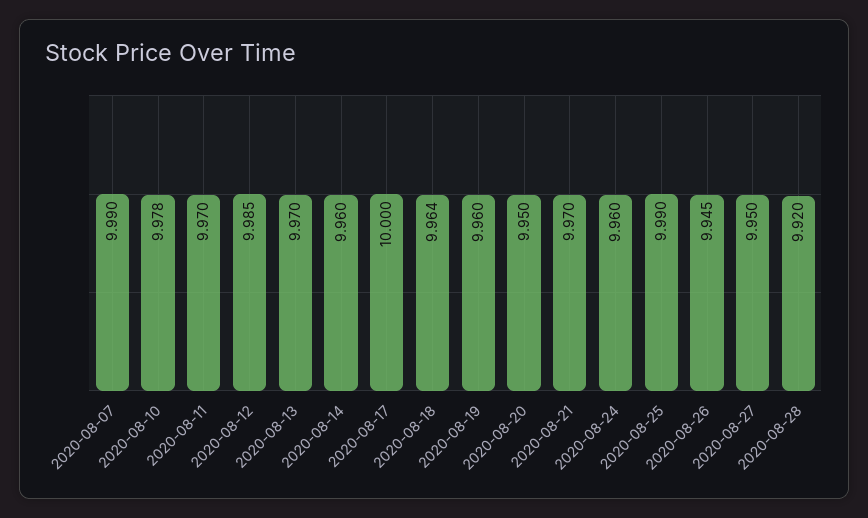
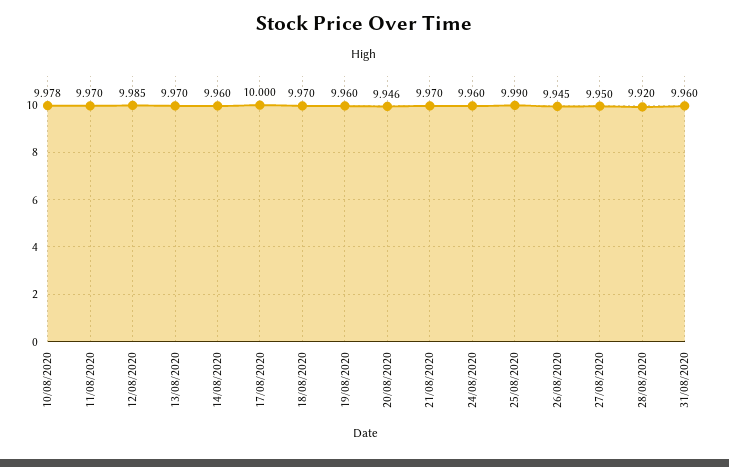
2020-08-07: 9.99 -> none
2020-08-18: 9.964 -> 9.97
2020-08-20: 9.95 -> 9.946
31/08/2020: none -> 9.96

